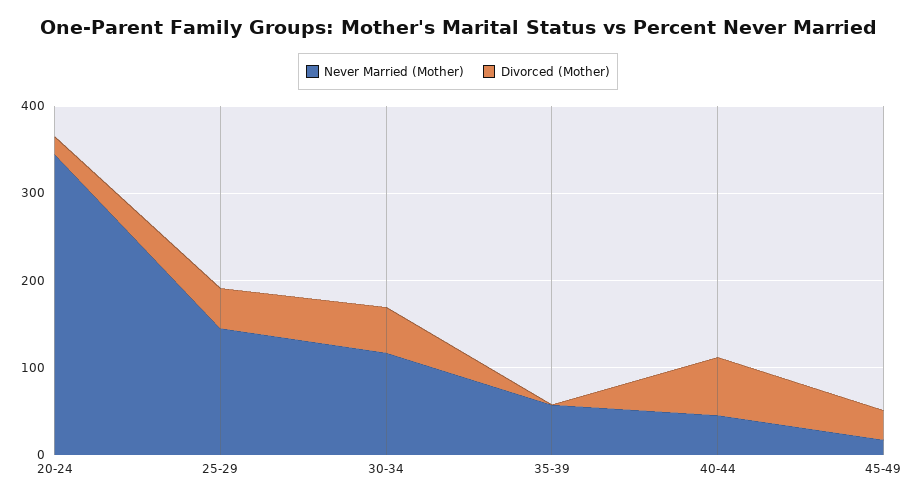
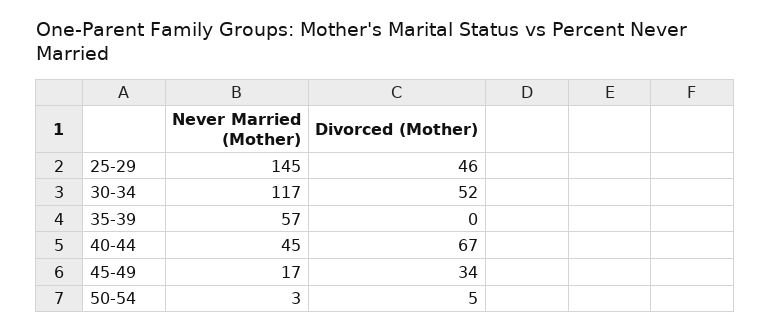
Never Married (Mother), 20-24: 340 -> none
Divorced (Mother), 20-24: 20 -> none
Never Married (Mother), 50-54: none -> 3
Divorced (Mother), 50-54: none -> 5

